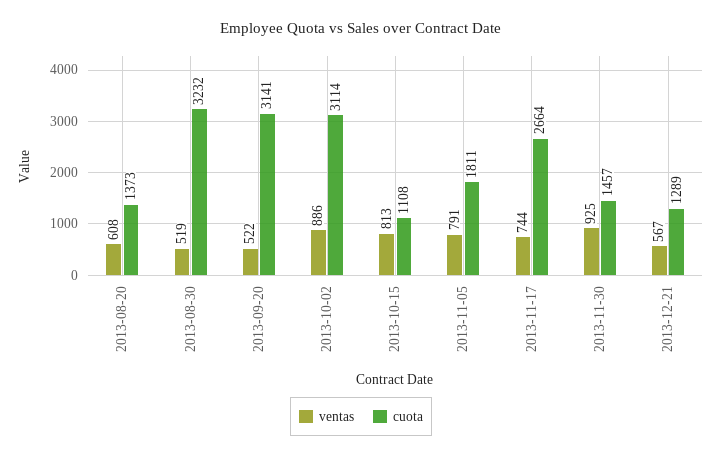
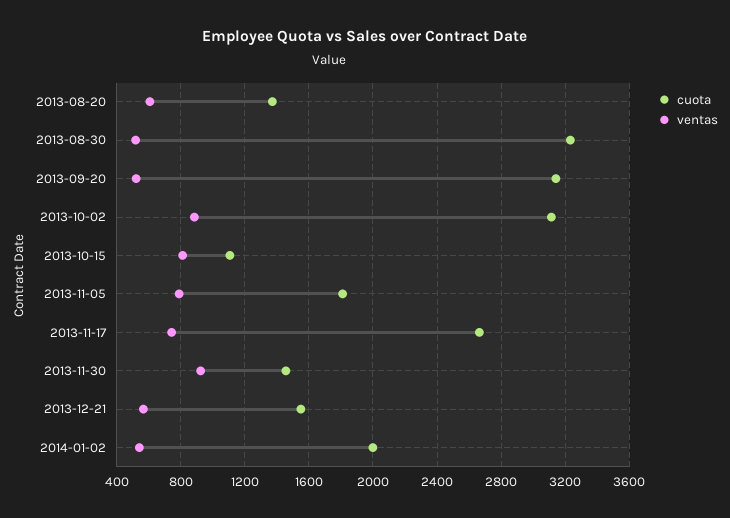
cuota, 2013-12-21: 1289 -> 1550
cuota, 2014-01-02: none -> 2000
ventas, 2014-01-02: none -> 550

